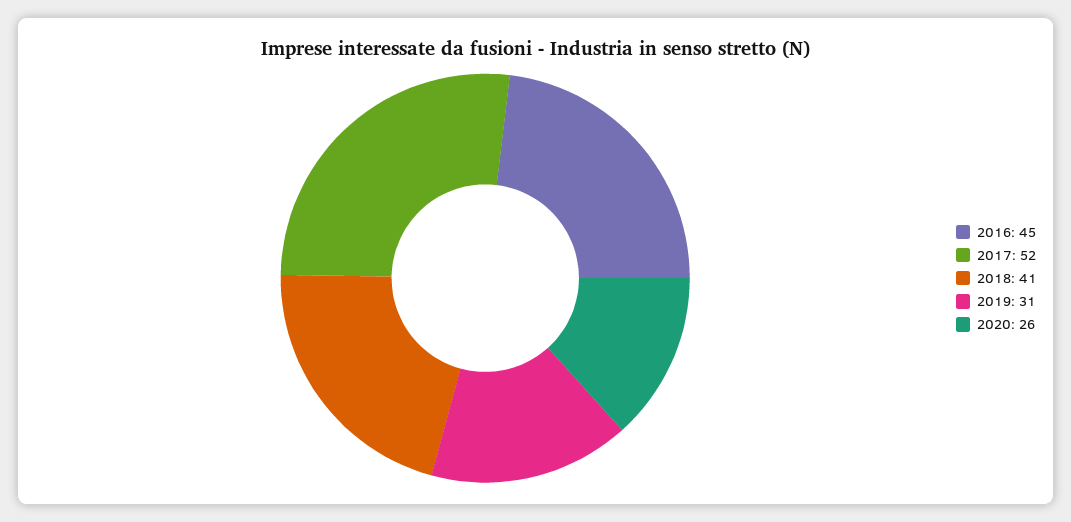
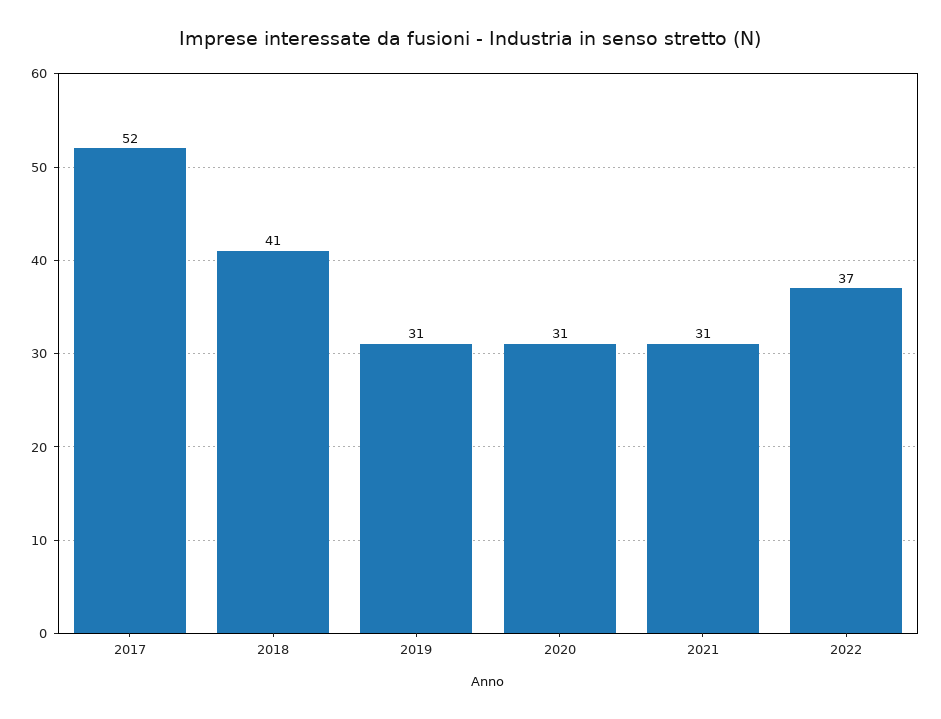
2016: 45 -> none
2020: 26 -> 31
2021: none -> 31
2022: none -> 37

